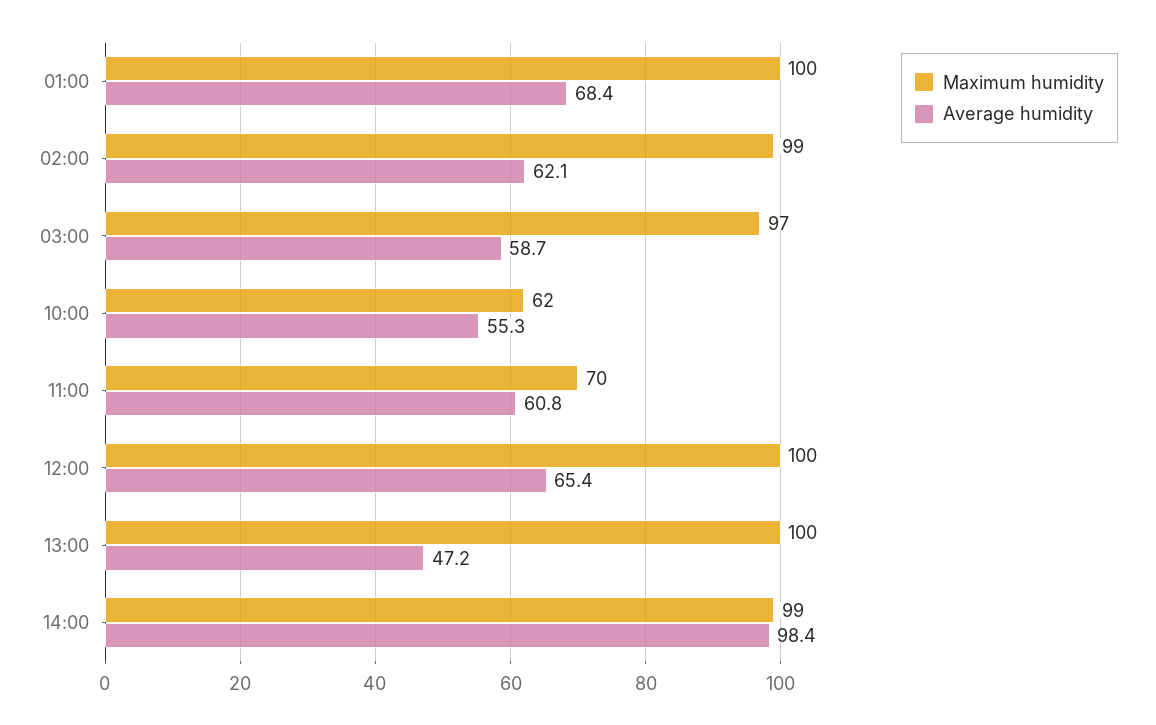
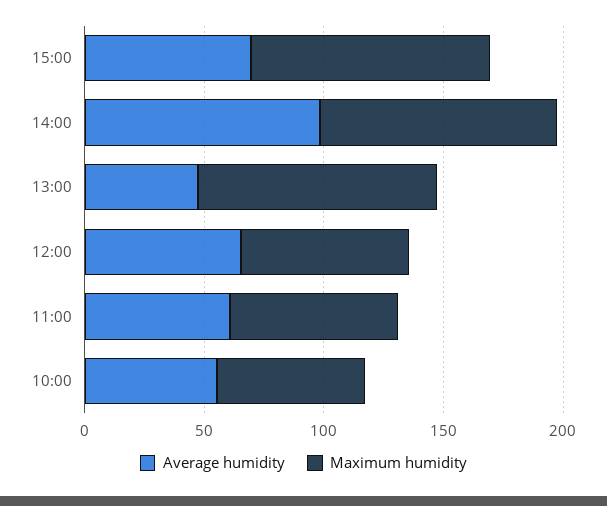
Maximum humidity, 01:00: 100 -> none
Average humidity, 01:00: 68.4 -> none
Maximum humidity, 02:00: 99 -> none
Average humidity, 02:00: 62.1 -> none
Maximum humidity, 03:00: 97 -> none
Average humidity, 03:00: 58.7 -> none
Maximum humidity, 12:00: 100 -> 70
Average humidity, 15:00: none -> 70
Maximum humidity, 15:00: none -> 100

